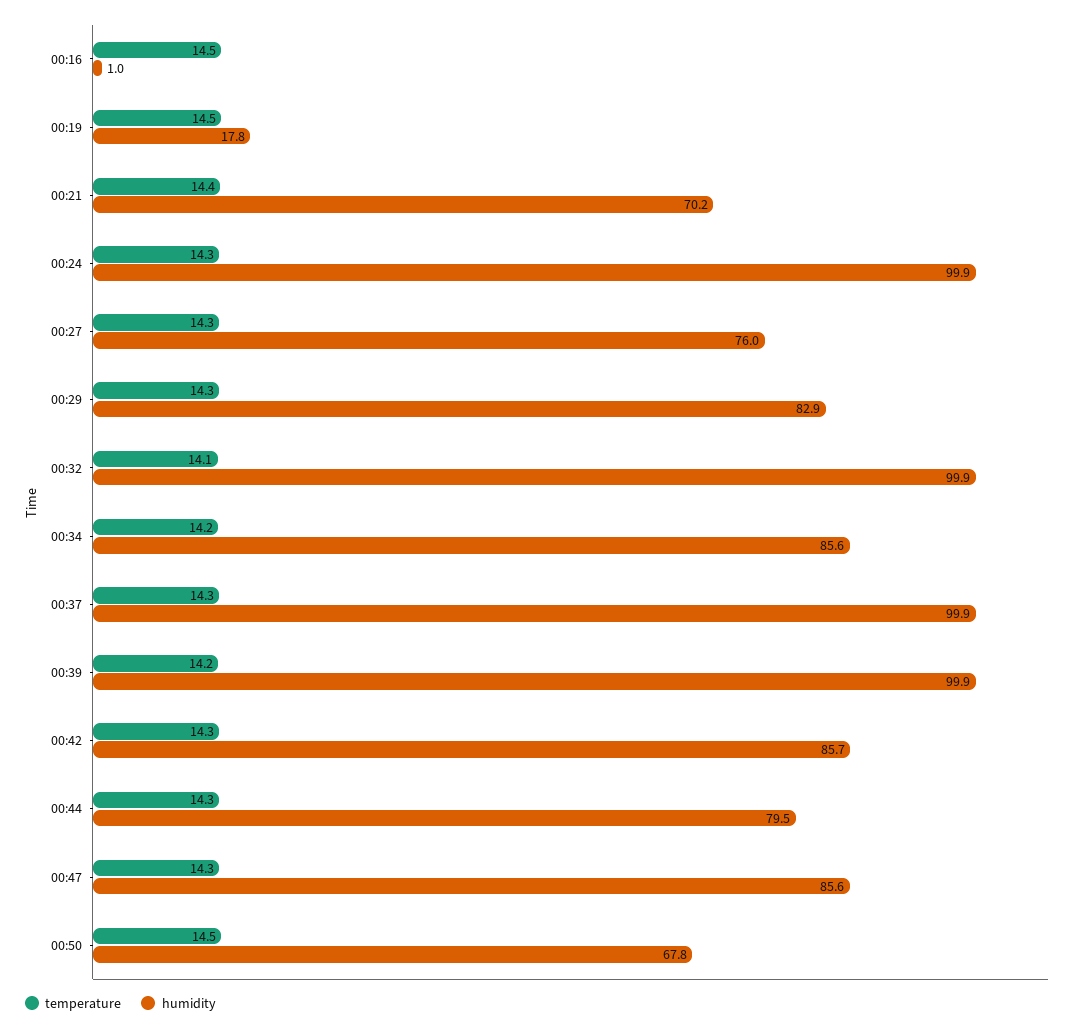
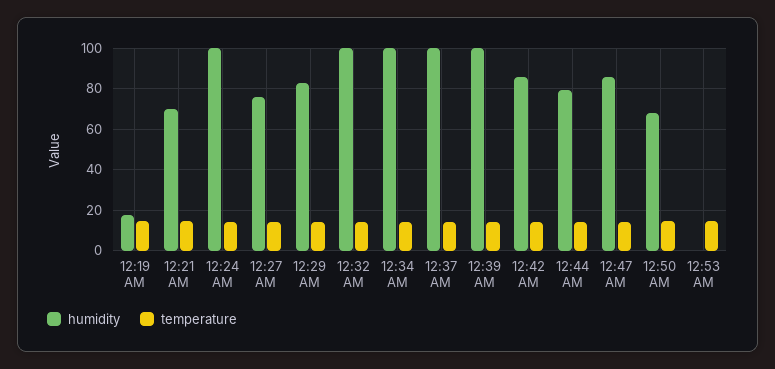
temperature, 00:16: 14.5 -> none
humidity, 00:16: 1 -> none
humidity, 00:34: 85.6 -> 100
humidity, 12:53 AM: none -> 0
temperature, 12:53 AM: none -> 15

